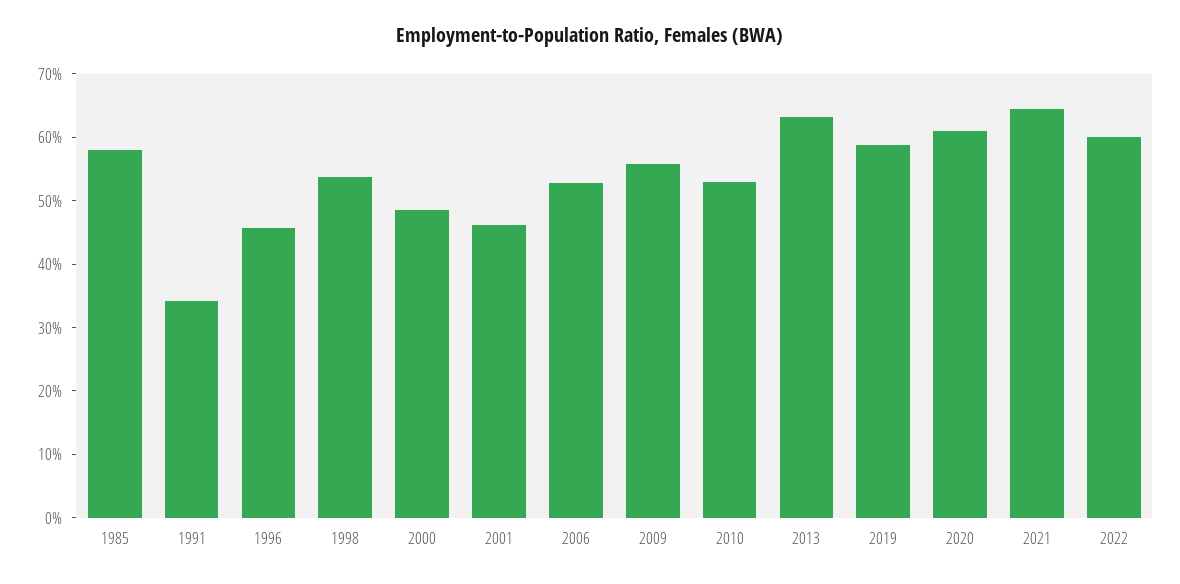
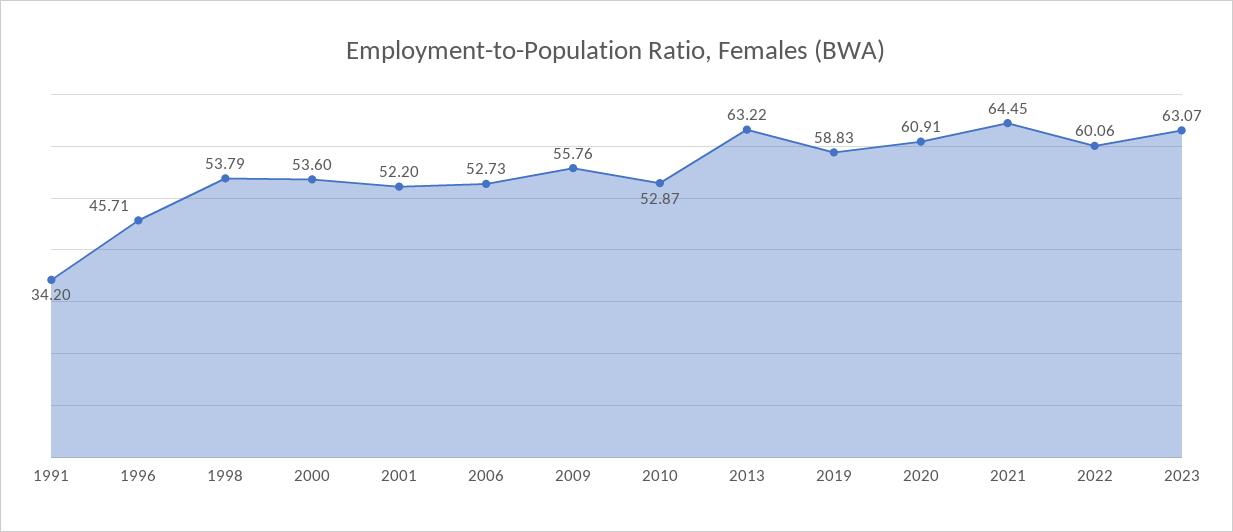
1985: 58 -> none
2000: 48 -> 53.6
2001: 46 -> 52.2
2023: none -> 63.07

